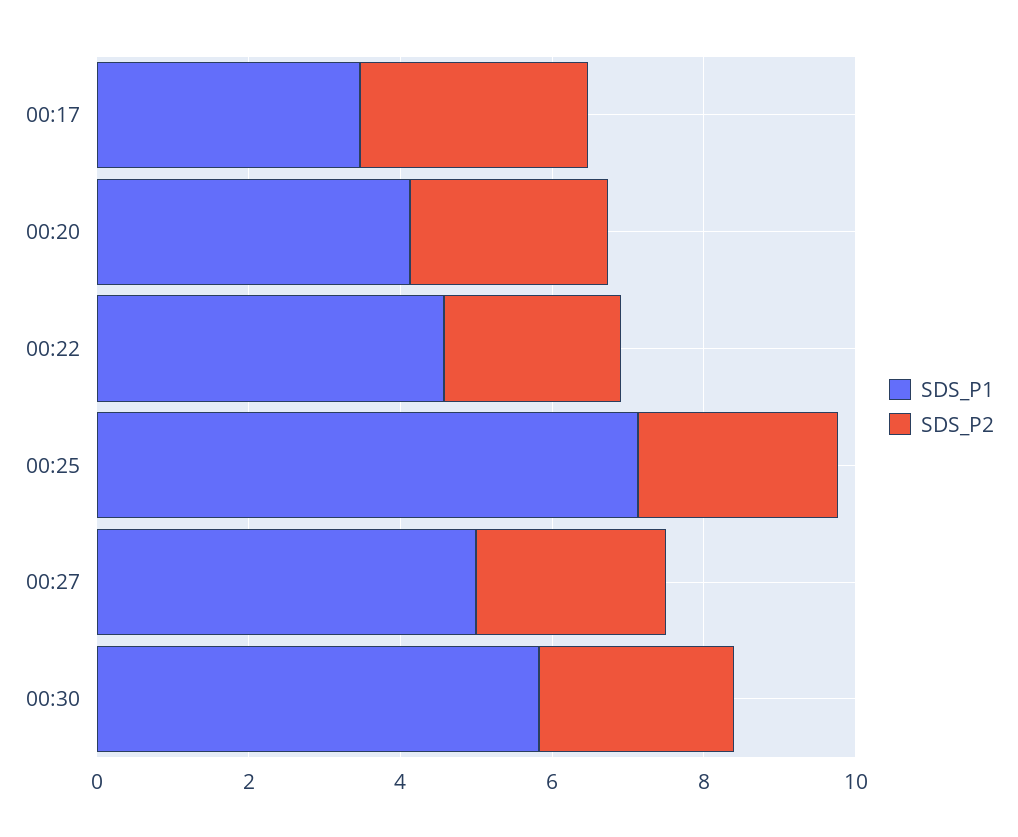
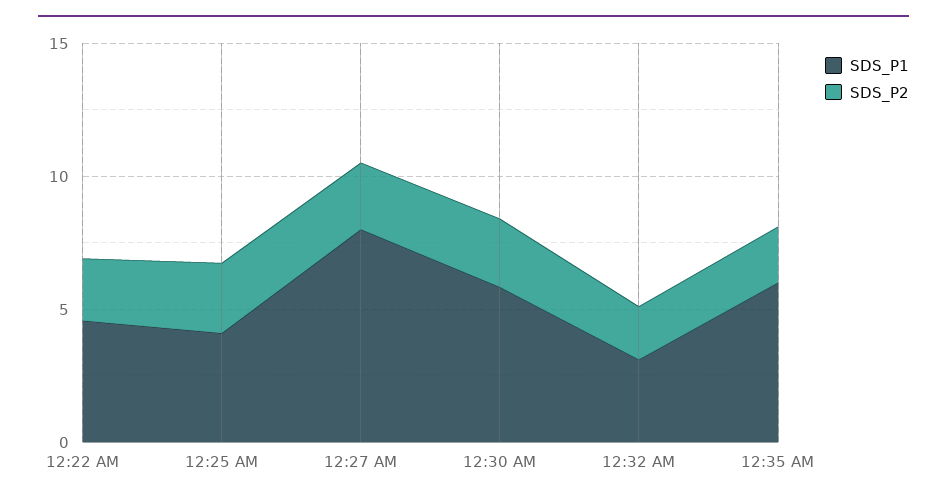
SDS_P1, 00:17: 3.5 -> none
SDS_P2, 00:17: 3 -> none
SDS_P1, 00:20: 4 -> none
SDS_P2, 00:20: 2.5 -> none
SDS_P1, 00:25: 7 -> 4
SDS_P1, 00:27: 5 -> 8
SDS_P1, 12:32 AM: none -> 3
SDS_P2, 12:32 AM: none -> 2
SDS_P1, 12:35 AM: none -> 6
SDS_P2, 12:35 AM: none -> 2

